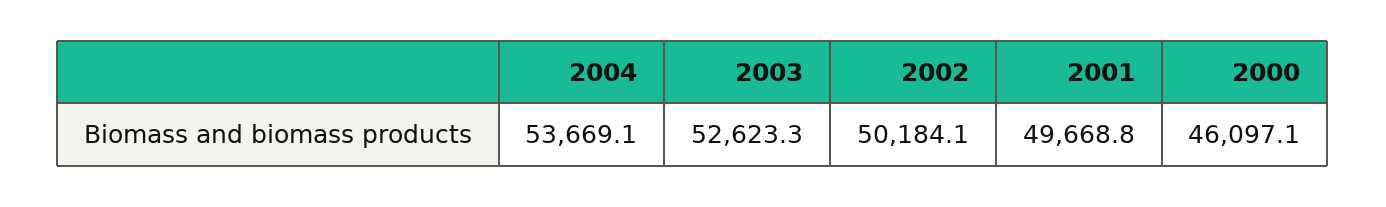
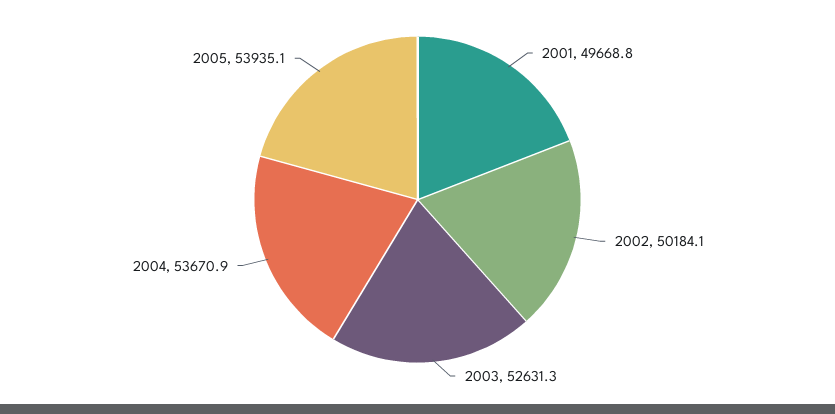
2004: 53669.1 -> 53670.9
2003: 52623.3 -> 52631.3
2000: 46097.1 -> none
2005: none -> 53935.1

